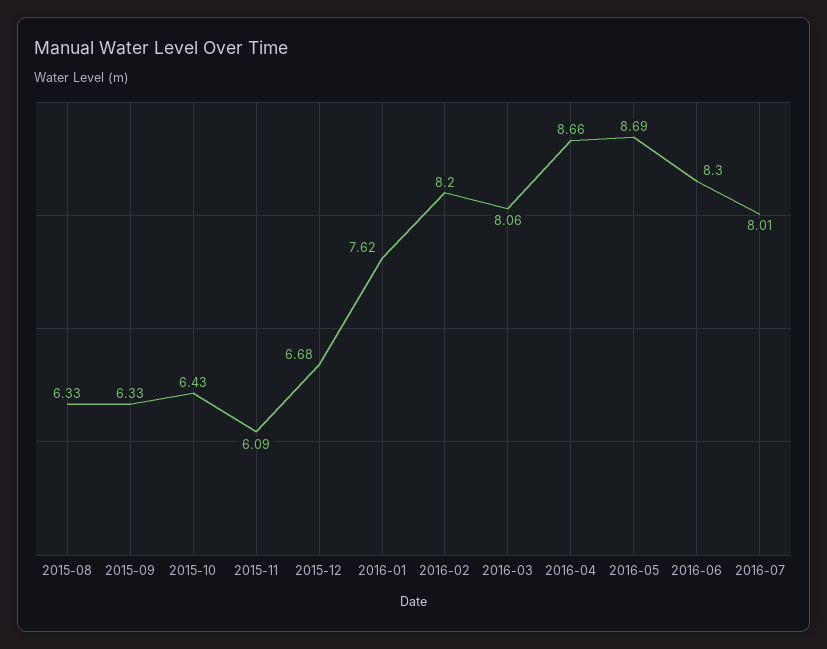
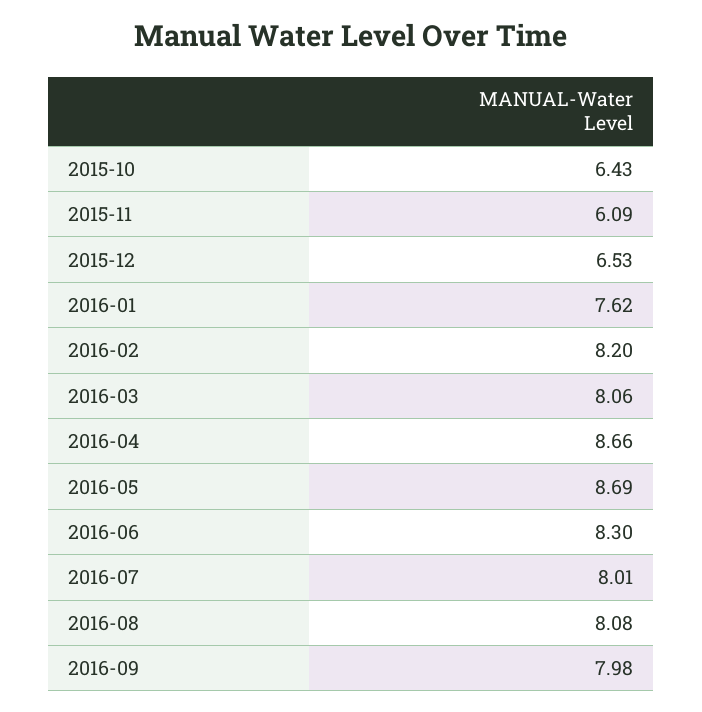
2015-08: 6.33 -> none
2015-09: 6.33 -> none
2015-12: 6.68 -> 6.53
2016-08: none -> 8.08
2016-09: none -> 7.98

